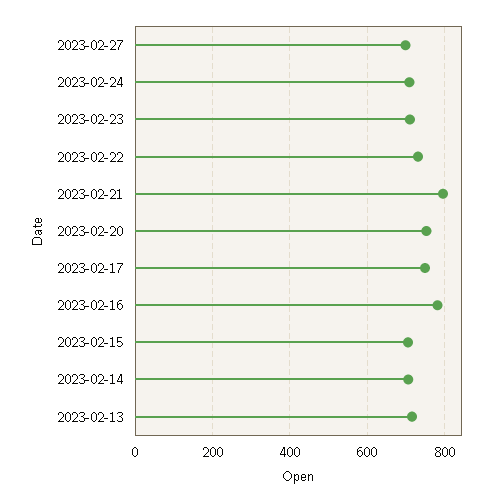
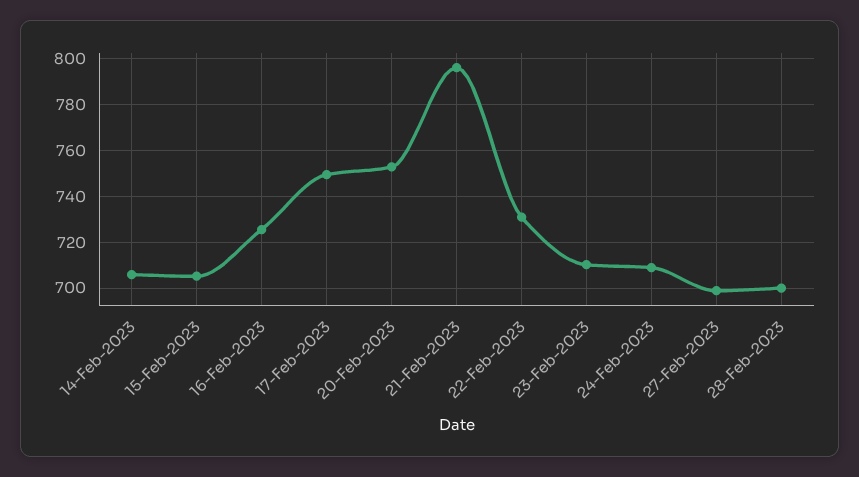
2023-02-16: 780 -> 725
2023-02-13: 720 -> none
28-Feb-2023: none -> 700

